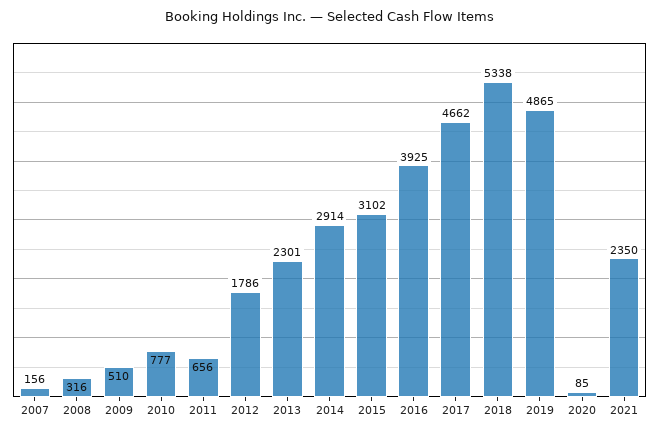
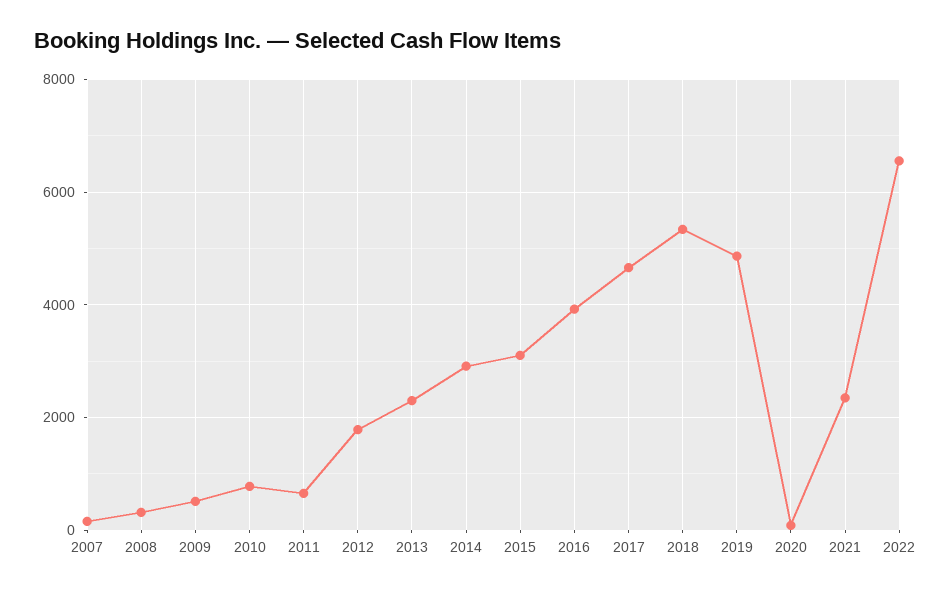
2022: none -> 6600

